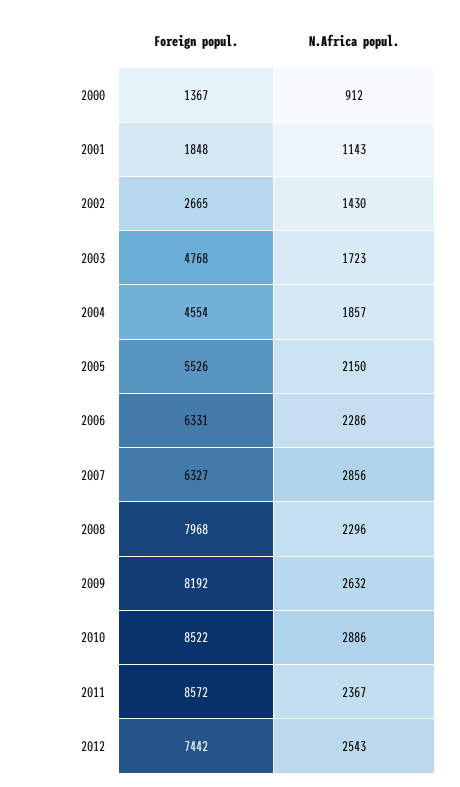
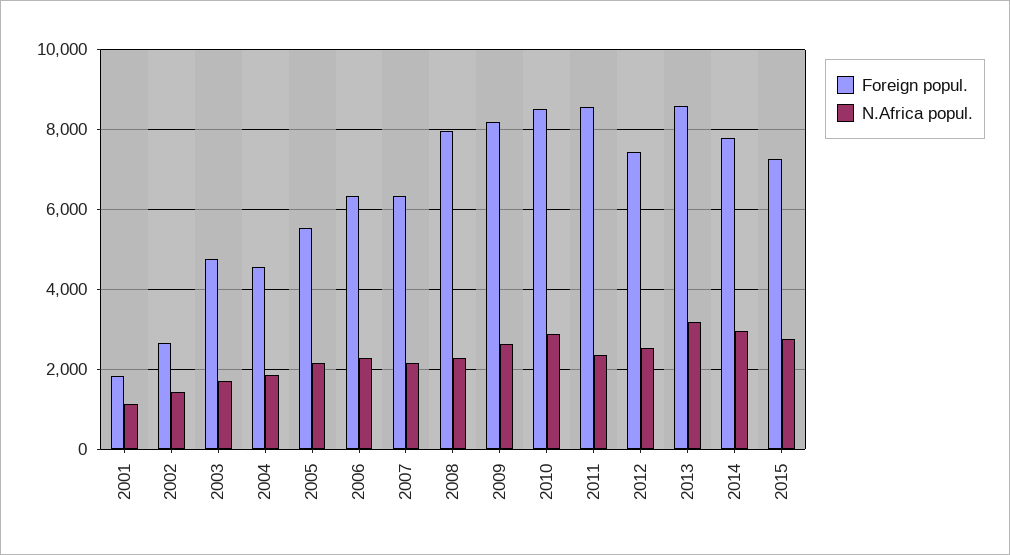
Foreign popul., 2000: 1367 -> none
N.Africa popul., 2000: 912 -> none
N.Africa popul., 2007: 2856 -> 2200
Foreign popul., 2013: none -> 8600
N.Africa popul., 2013: none -> 3200
Foreign popul., 2014: none -> 7800
N.Africa popul., 2014: none -> 3000
Foreign popul., 2015: none -> 7200
N.Africa popul., 2015: none -> 2800

